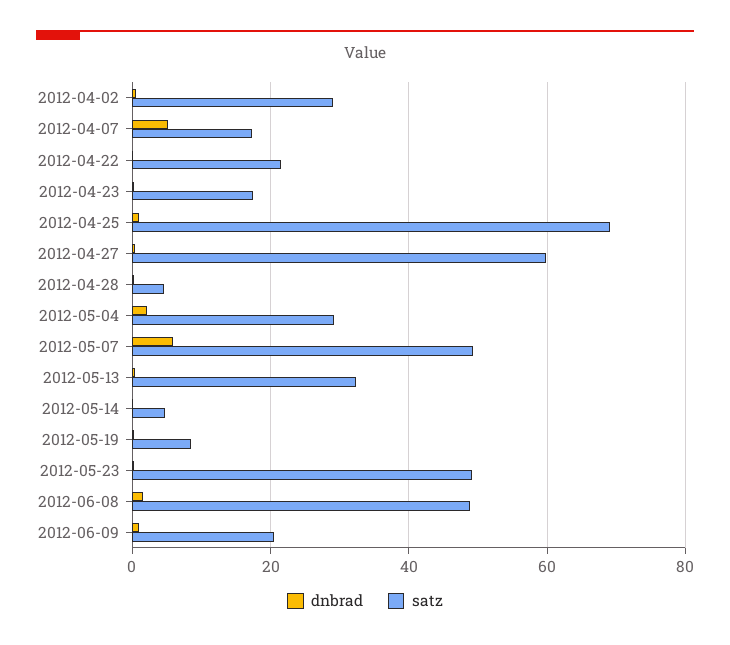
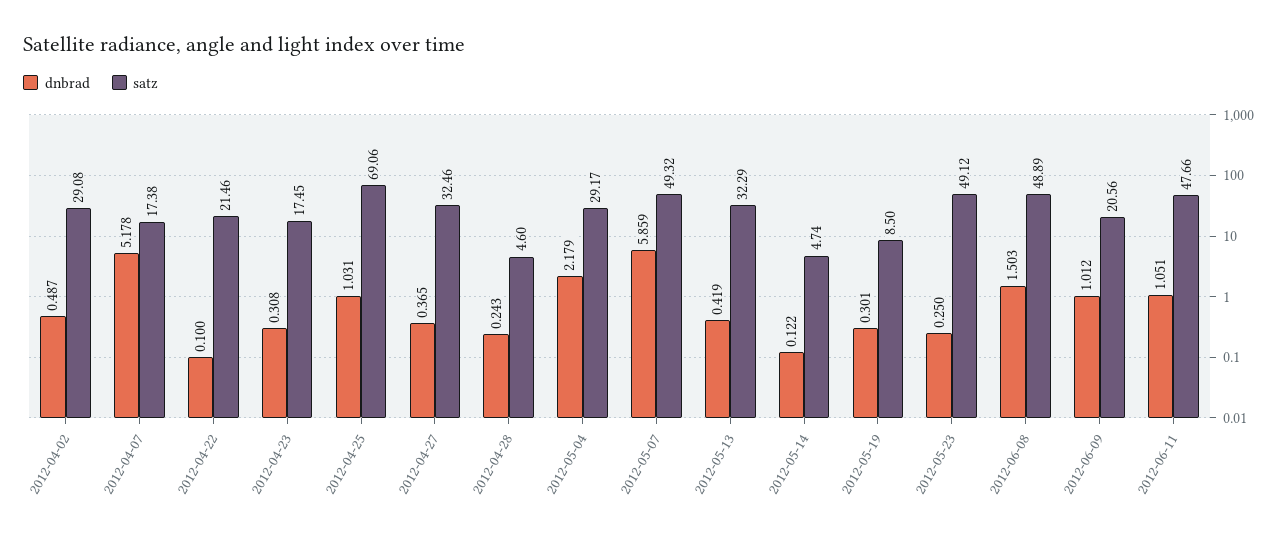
satz, 2012-04-27: 60 -> 32.46
dnbrad, 2012-06-11: none -> 1.051
satz, 2012-06-11: none -> 47.66

